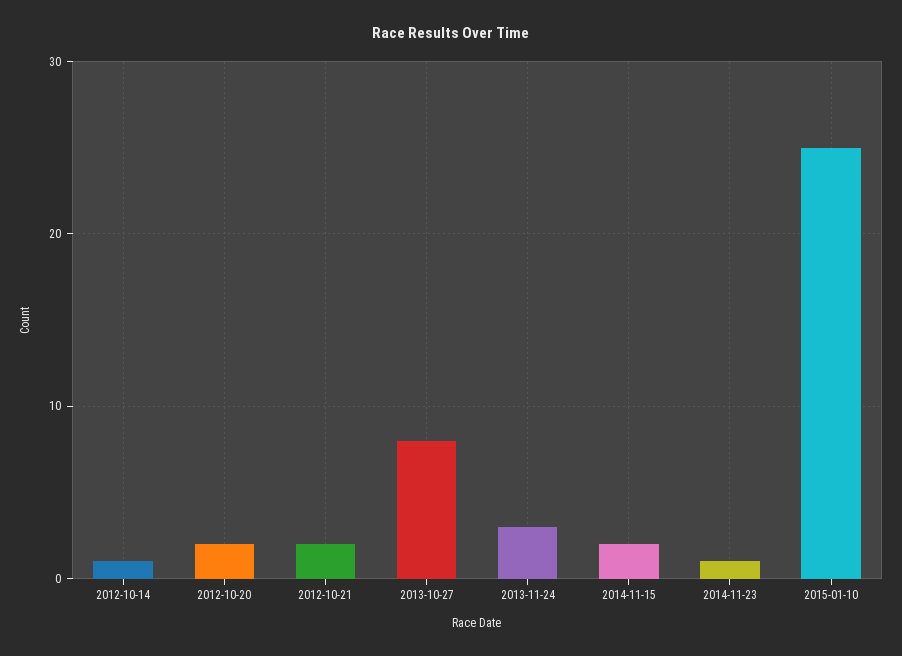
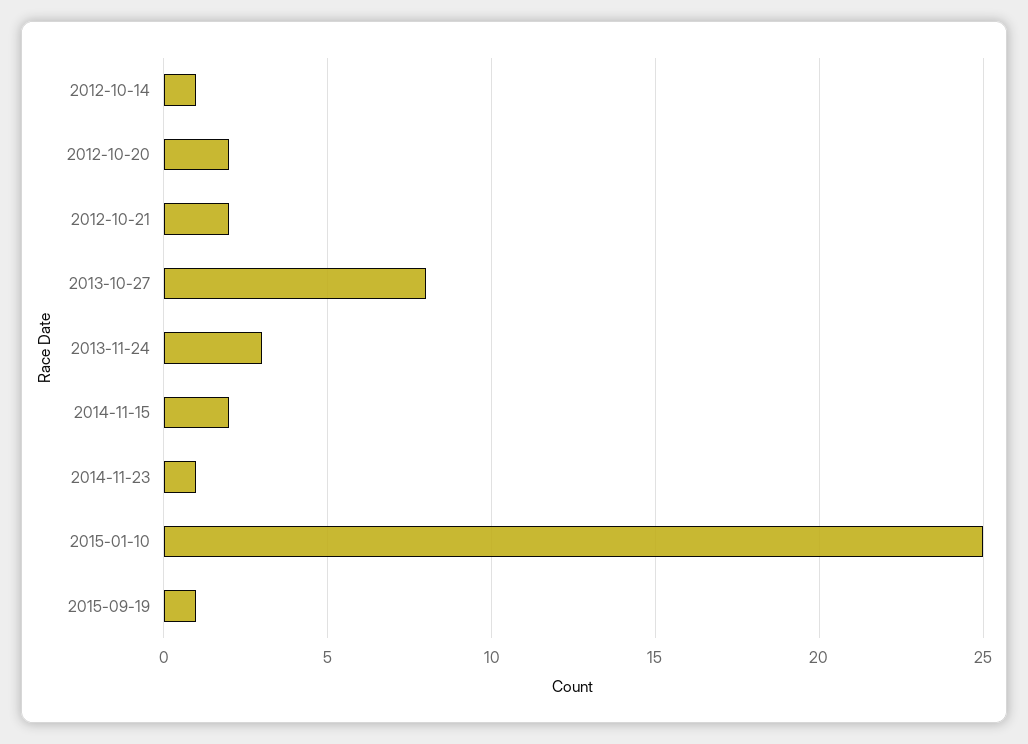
2015-09-19: none -> 1

